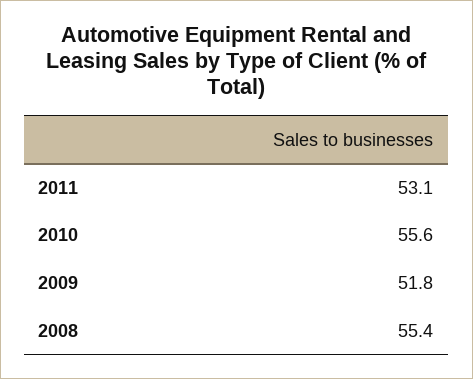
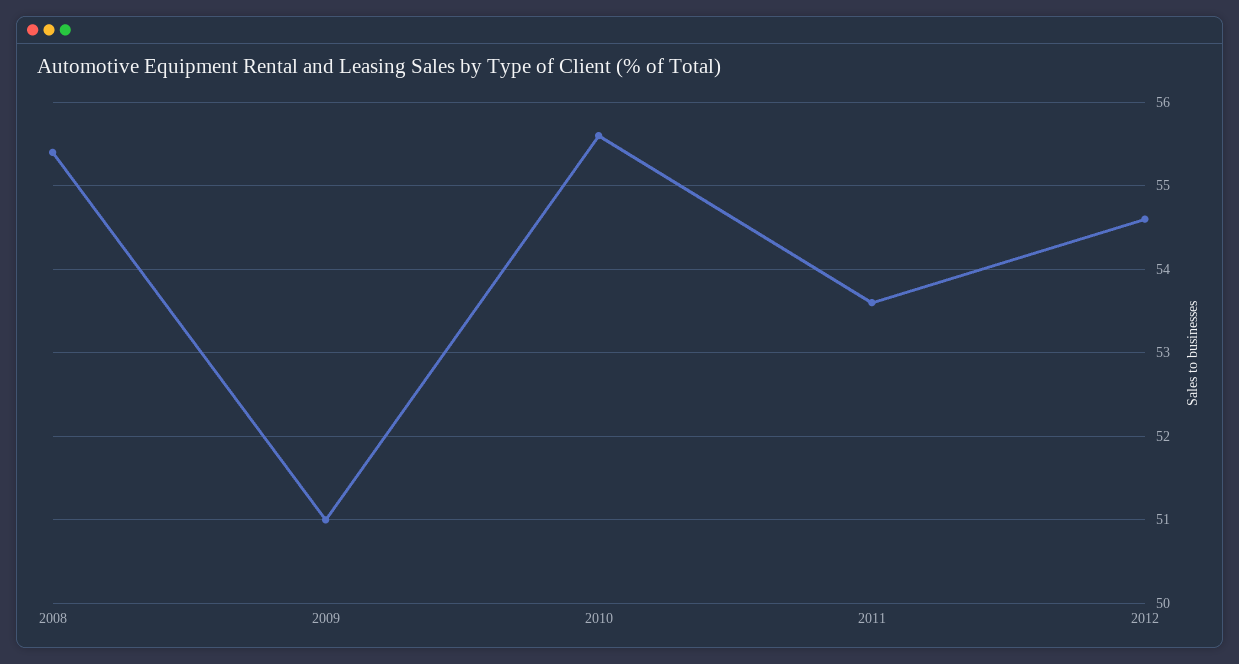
2011: 53.1 -> 53.6
2009: 51.8 -> 51
2012: none -> 54.6

